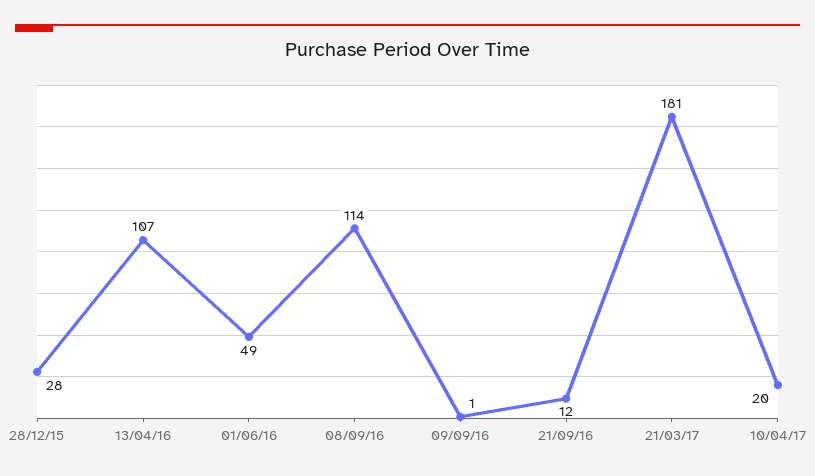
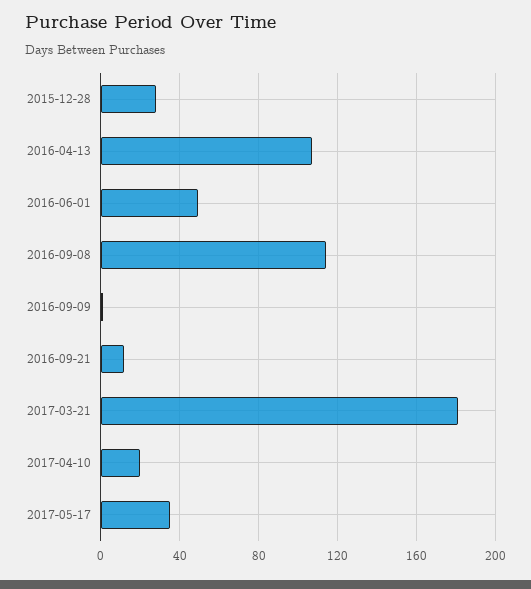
2017-05-17: none -> 35

